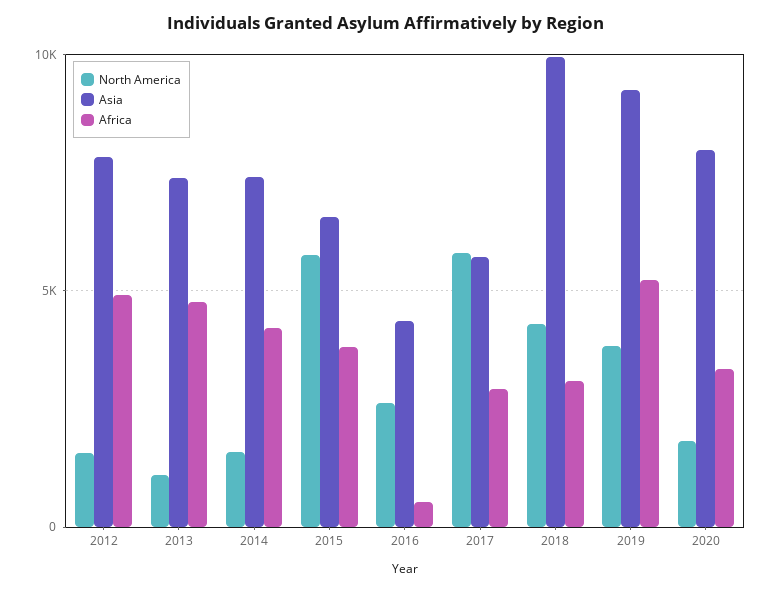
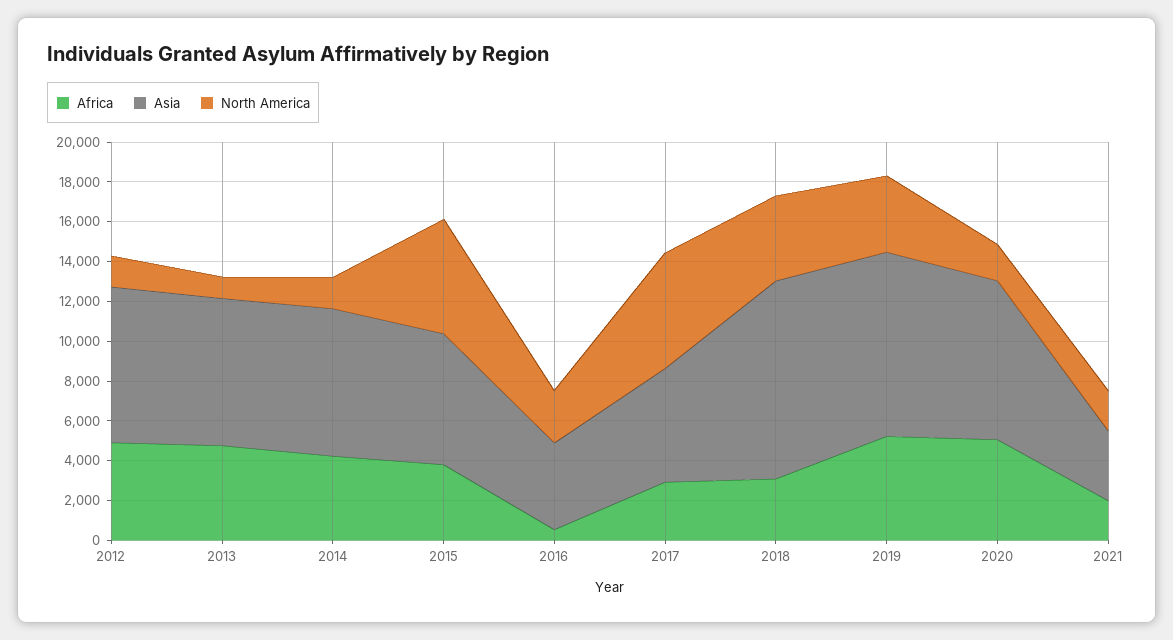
Africa, 2020: 3500 -> 5000
Africa, 2021: none -> 2000
Asia, 2021: none -> 3500
North America, 2021: none -> 2000

